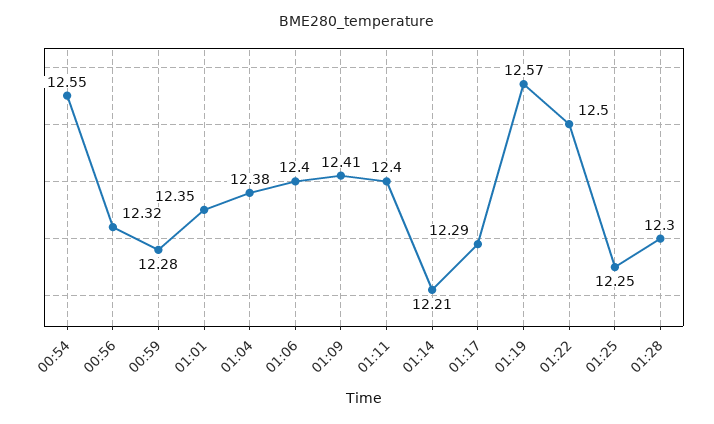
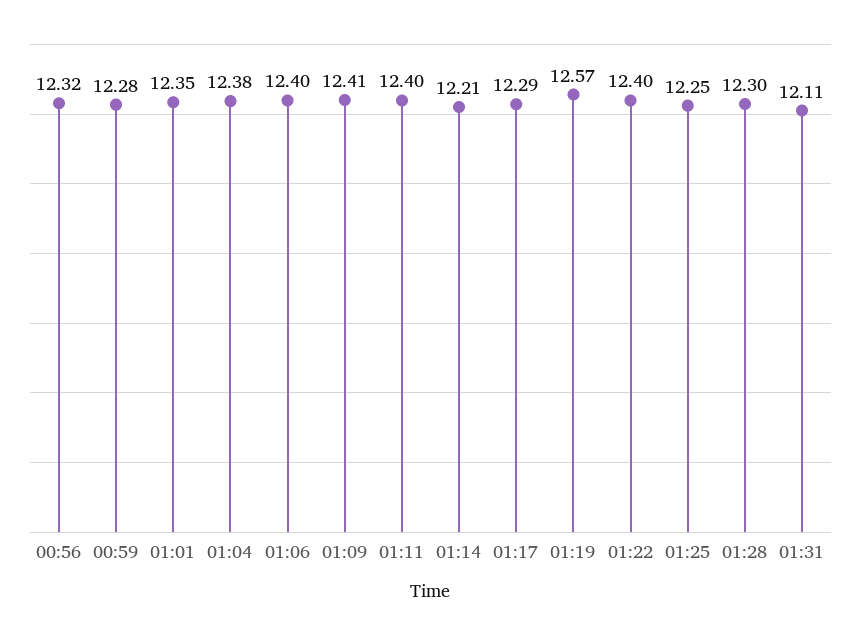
00:54: 12.55 -> none
01:22: 12.5 -> 12.4
01:31: none -> 12.11

